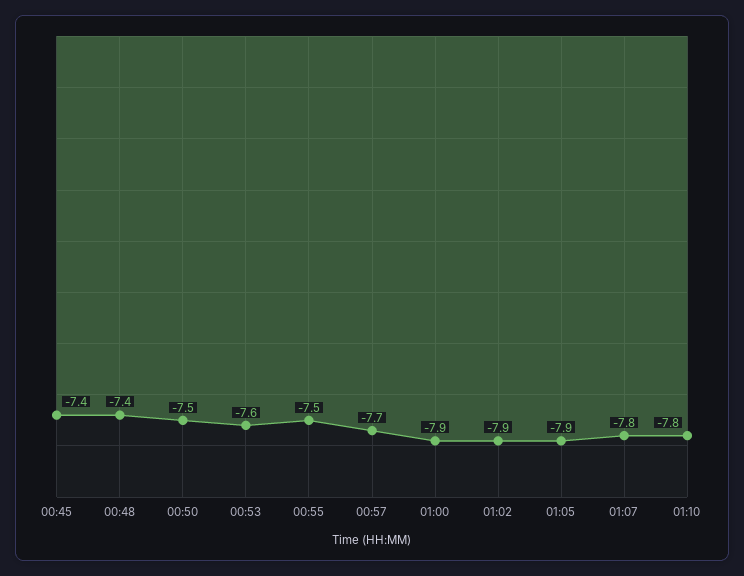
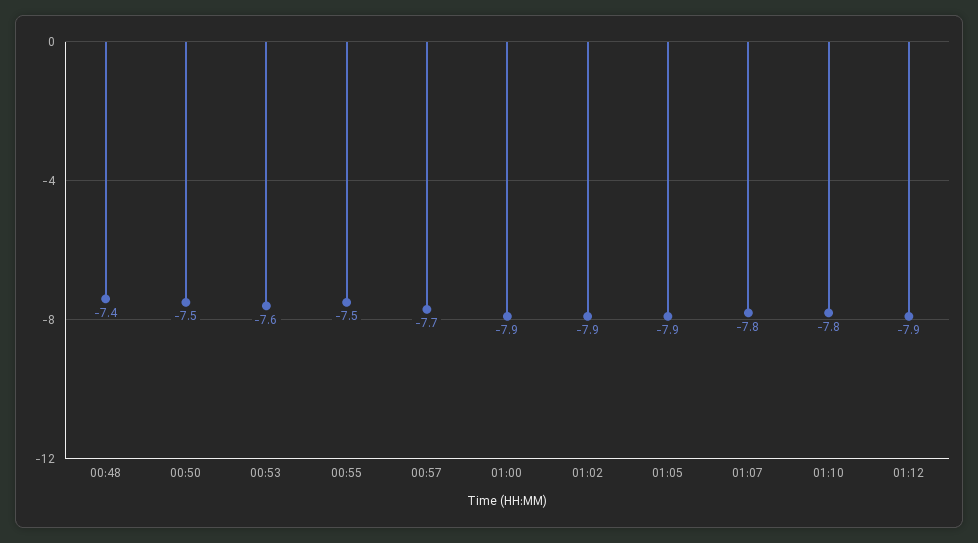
00:45: -7.4 -> none
01:12: none -> -7.9

